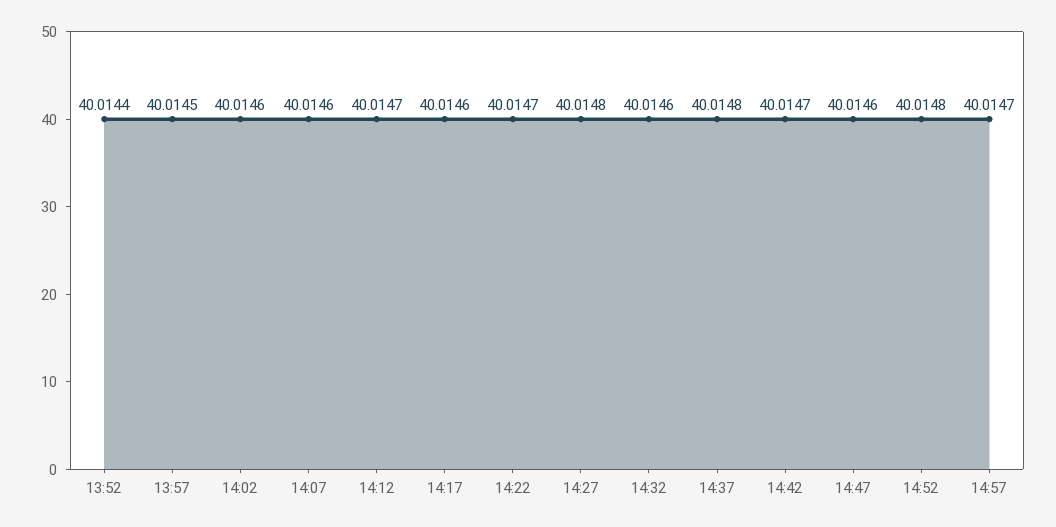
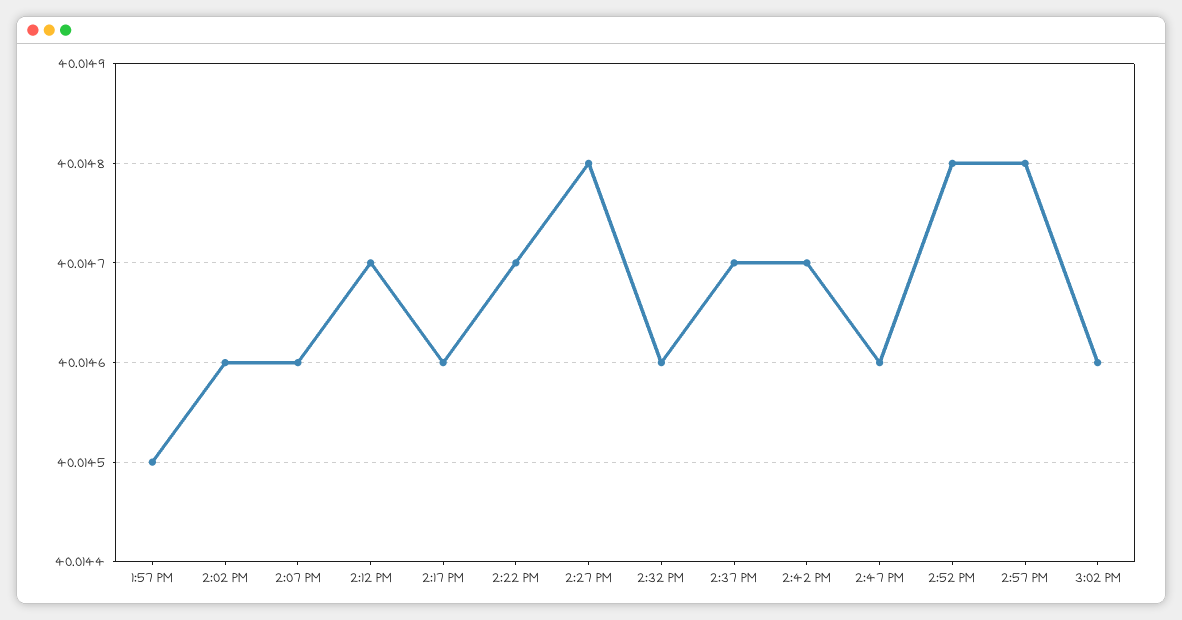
13:52: 40.0144 -> none
14:37: 40.0148 -> 40.0147
14:57: 40.0147 -> 40.0148
3:02 PM: none -> 40.0146

